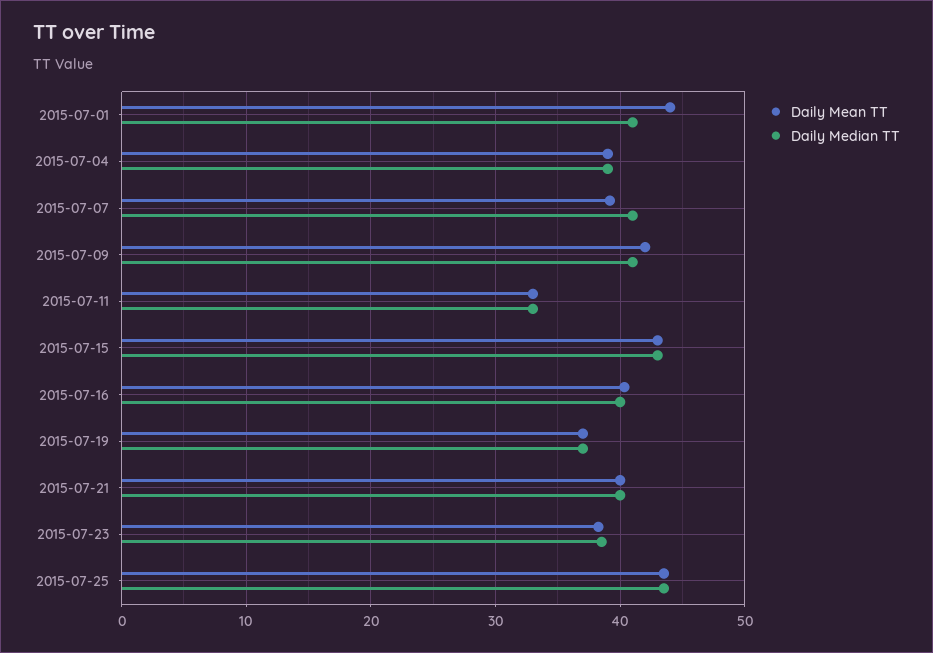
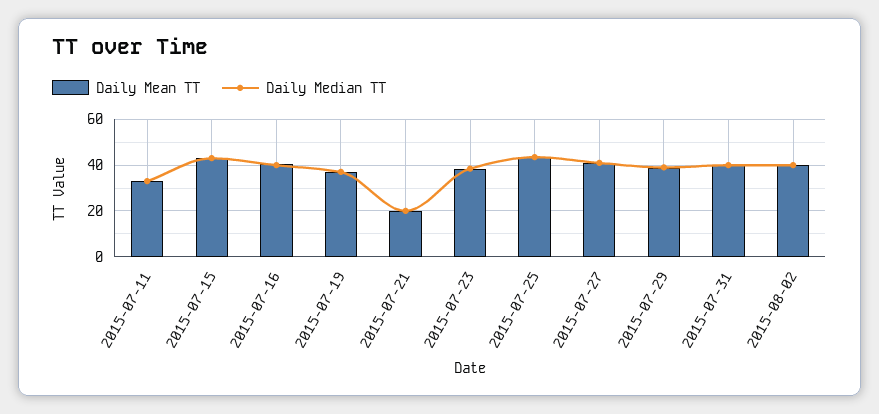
Daily Mean TT, 2015-07-01: 44 -> none
Daily Median TT, 2015-07-01: 41 -> none
Daily Mean TT, 2015-07-04: 39 -> none
Daily Median TT, 2015-07-04: 39 -> none
Daily Mean TT, 2015-07-07: 39 -> none
Daily Median TT, 2015-07-07: 41 -> none
Daily Mean TT, 2015-07-09: 42 -> none
Daily Median TT, 2015-07-09: 41 -> none
Daily Mean TT, 2015-07-21: 40 -> 20
Daily Median TT, 2015-07-21: 40 -> 20
Daily Mean TT, 2015-07-27: none -> 40
Daily Median TT, 2015-07-27: none -> 40
Daily Mean TT, 2015-07-29: none -> 40
Daily Median TT, 2015-07-29: none -> 40
Daily Mean TT, 2015-07-31: none -> 40
Daily Median TT, 2015-07-31: none -> 40
Daily Mean TT, 2015-08-02: none -> 40
Daily Median TT, 2015-08-02: none -> 40

